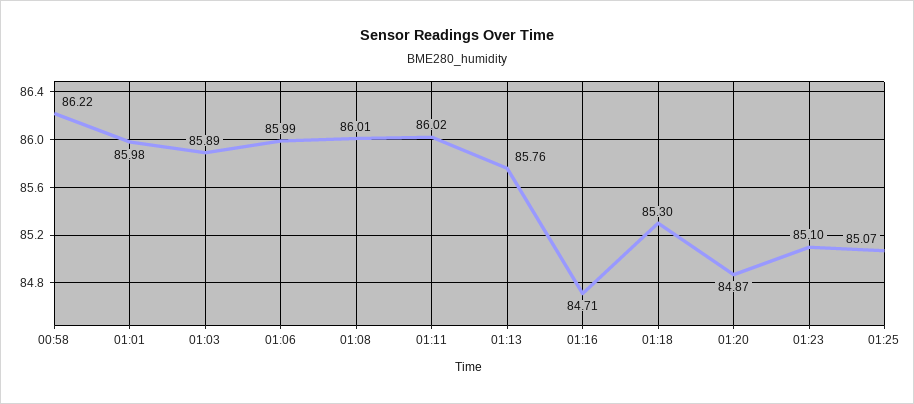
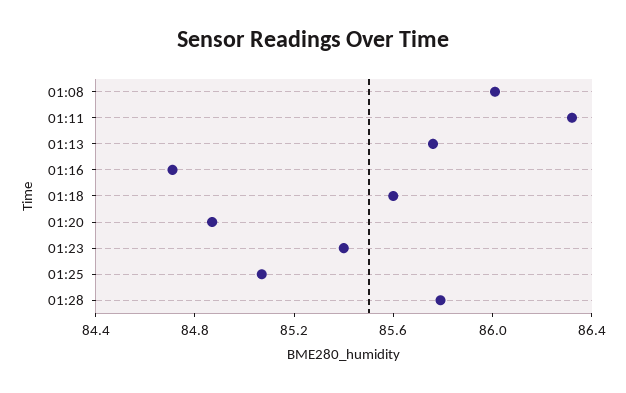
00:58: 86.22 -> none
01:01: 85.98 -> none
01:03: 85.89 -> none
01:06: 85.99 -> none
01:11: 86.02 -> 86.3
01:18: 85.3 -> 85.6
01:23: 85.1 -> 85.4
01:28: none -> 85.8

